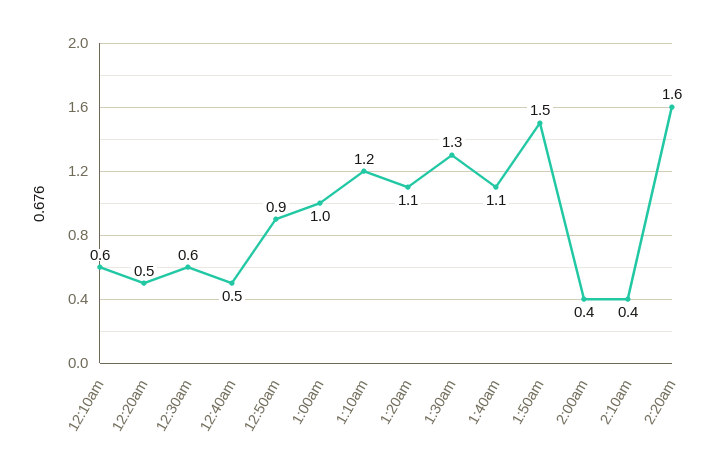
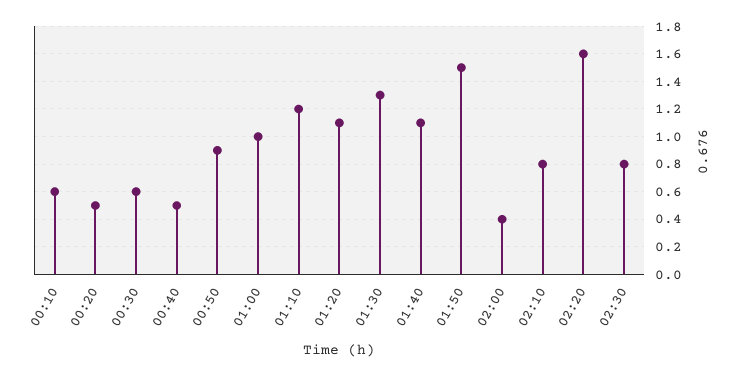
2:10am: 0.4 -> 0.8
02:30: none -> 0.8

